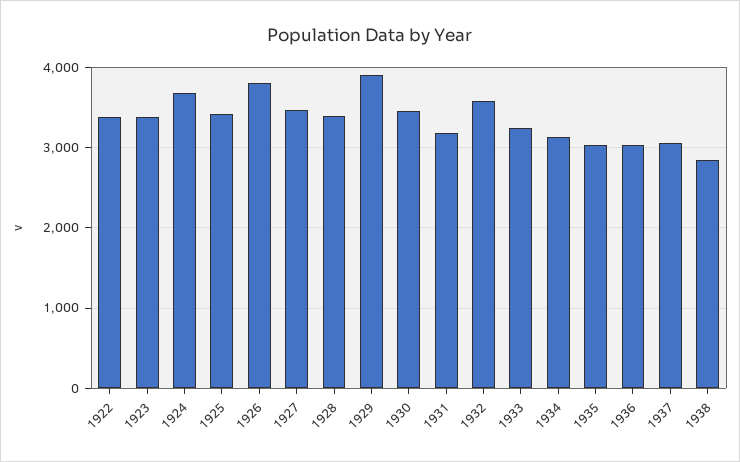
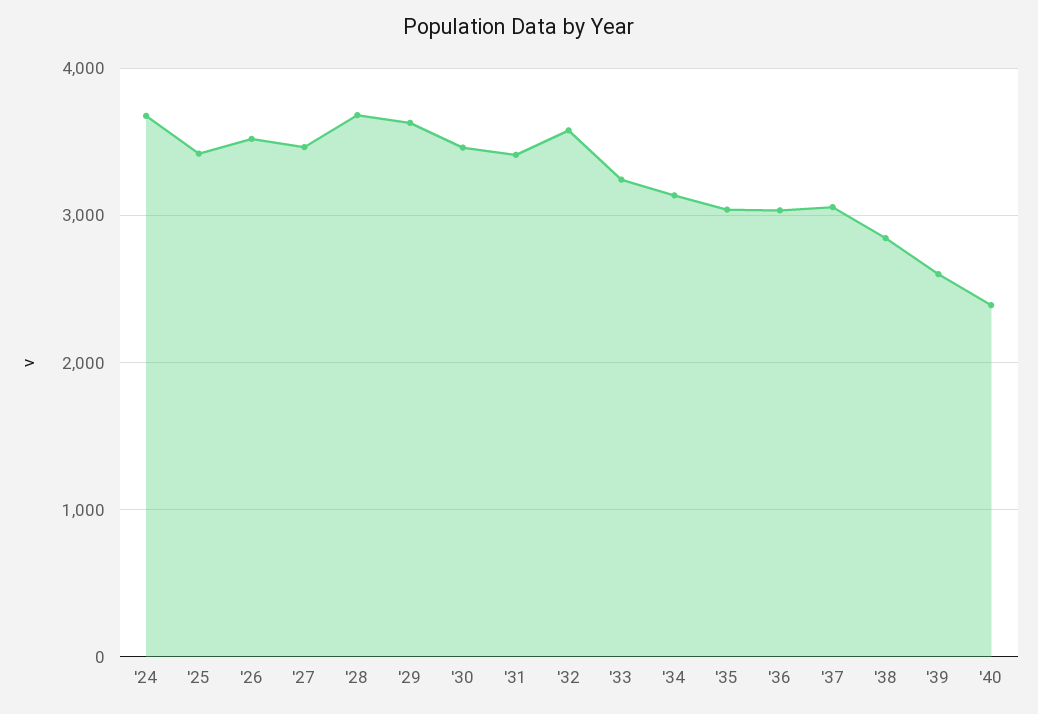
1922: 3400 -> none
1923: 3400 -> none
1926: 3800 -> 3500
1928: 3400 -> 3700
1929: 3900 -> 3600
1931: 3200 -> 3400
'39: none -> 2600
'40: none -> 2400

